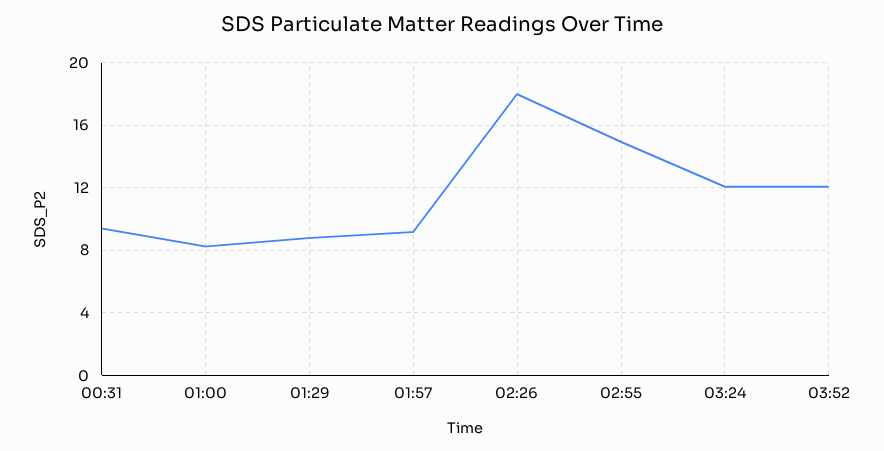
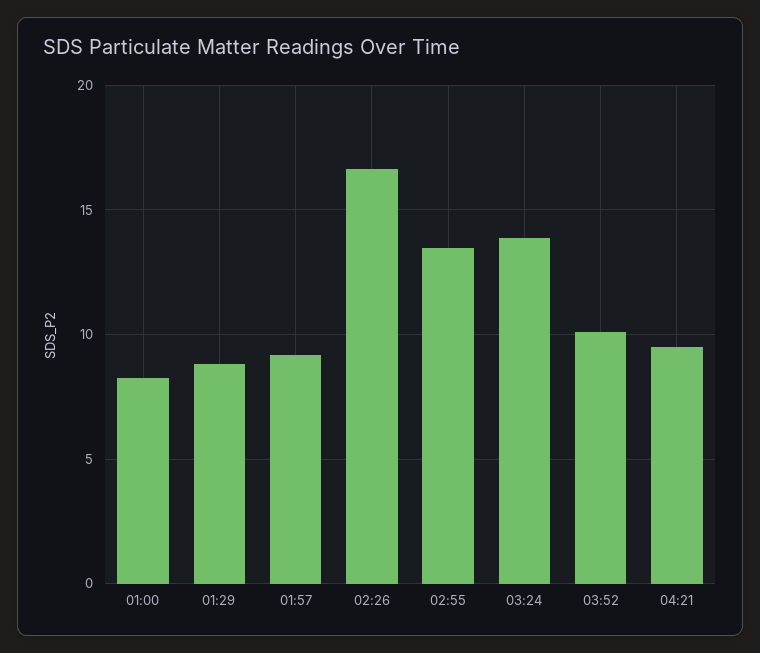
00:31: 9.5 -> none
02:26: 18 -> 16.5
02:55: 15 -> 13.5
03:24: 12 -> 14
03:52: 12 -> 10
04:21: none -> 9.5

